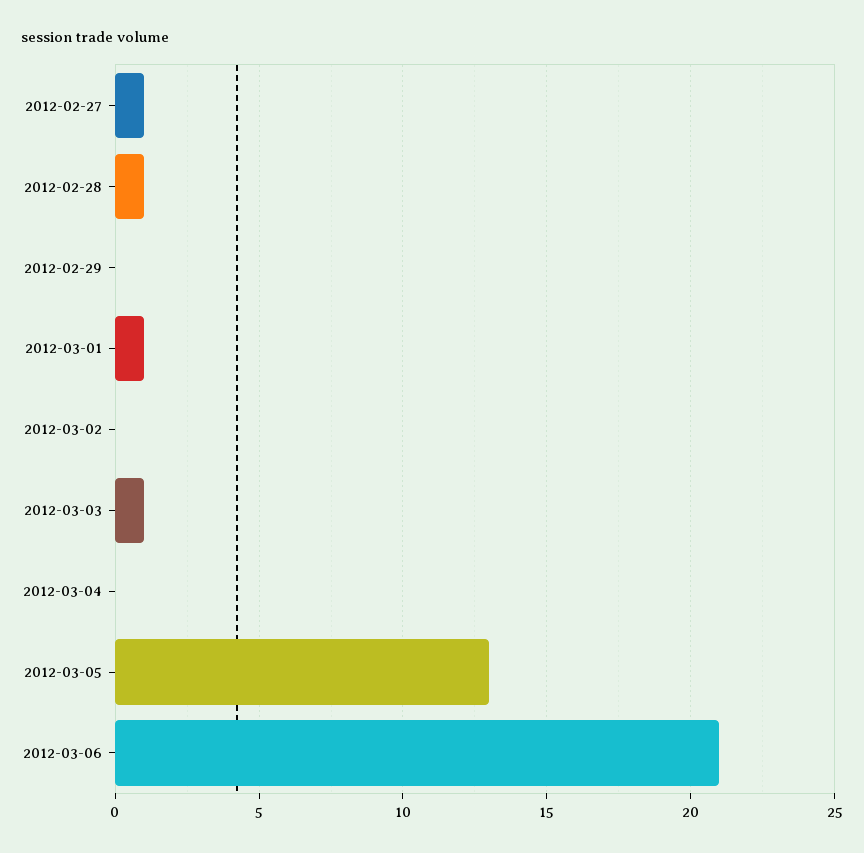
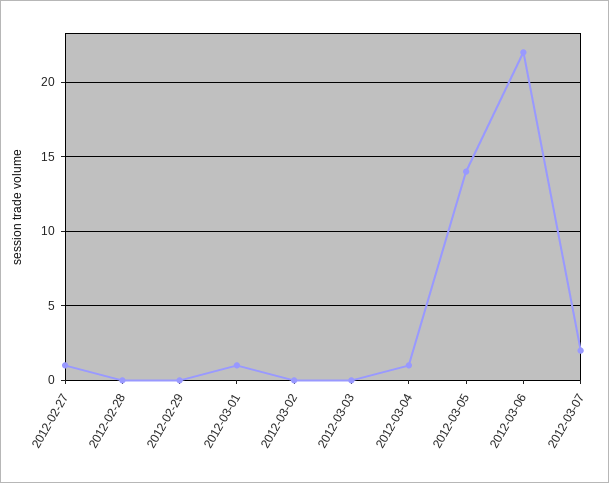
2012-02-28: 1 -> 0
2012-03-03: 1 -> 0
2012-03-04: 0 -> 1
2012-03-05: 13 -> 14
2012-03-06: 21 -> 22
2012-03-07: none -> 2

